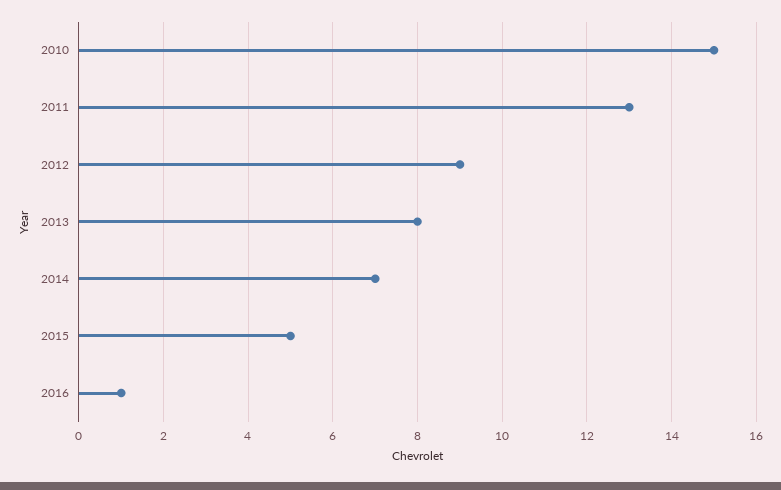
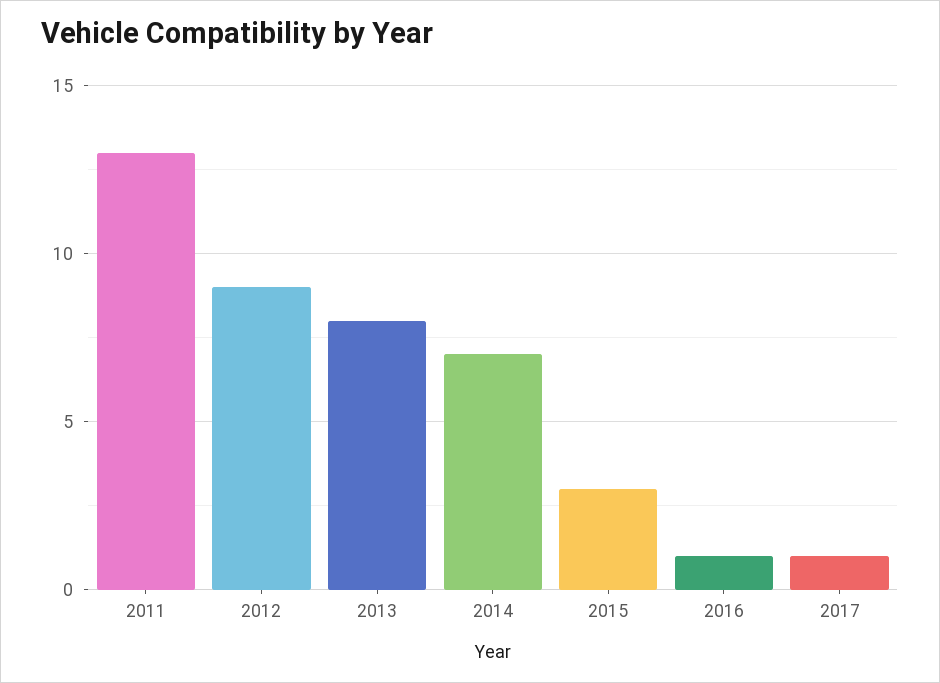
2010: 15 -> none
2015: 5 -> 3
2017: none -> 1

